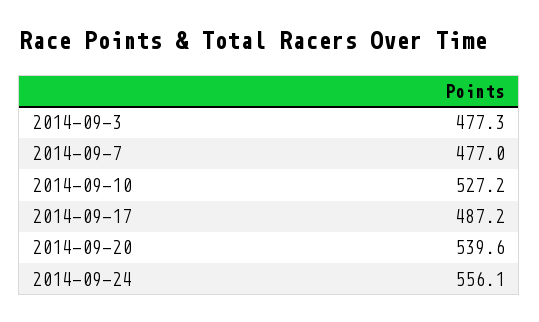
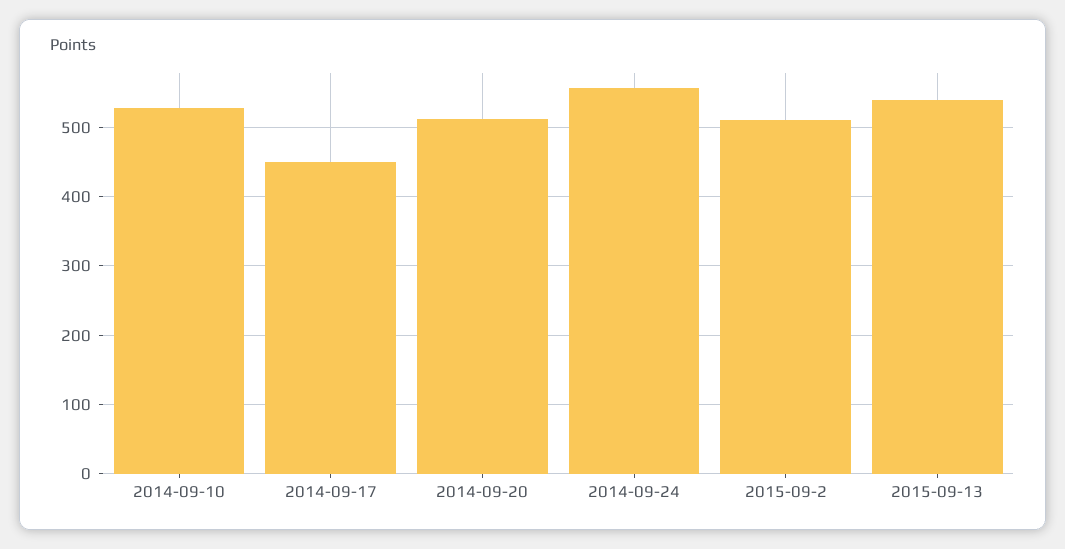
2014-09-3: 477.3 -> none
2014-09-7: 477 -> none
2014-09-17: 487.2 -> 450
2014-09-20: 539.6 -> 510
2015-09-2: none -> 510
2015-09-13: none -> 540

